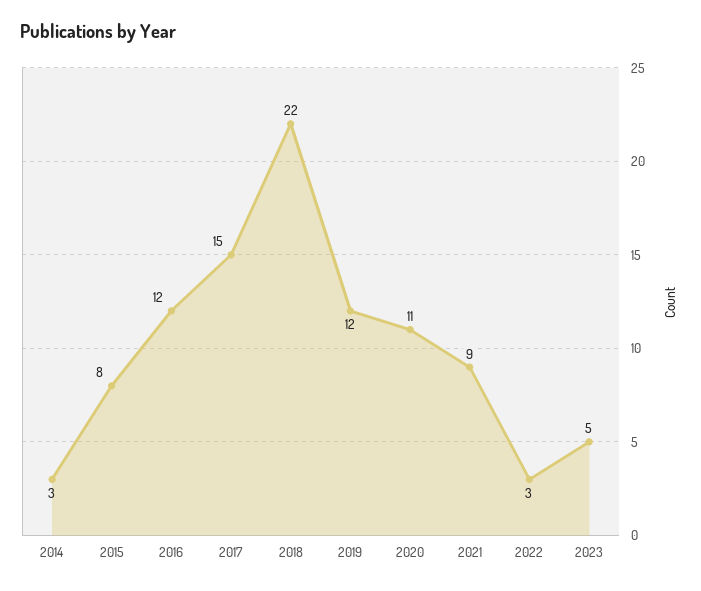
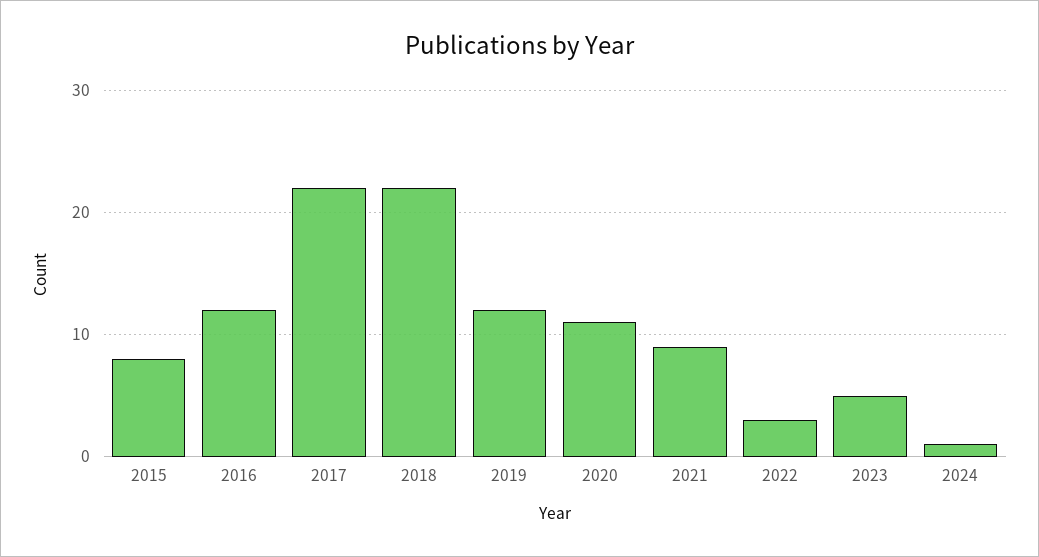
2014: 3 -> none
2017: 15 -> 22
2024: none -> 1

